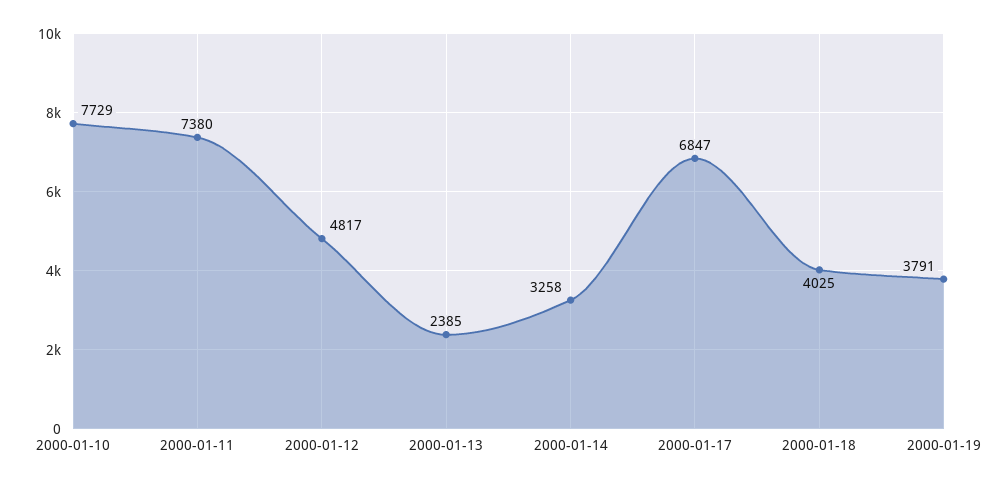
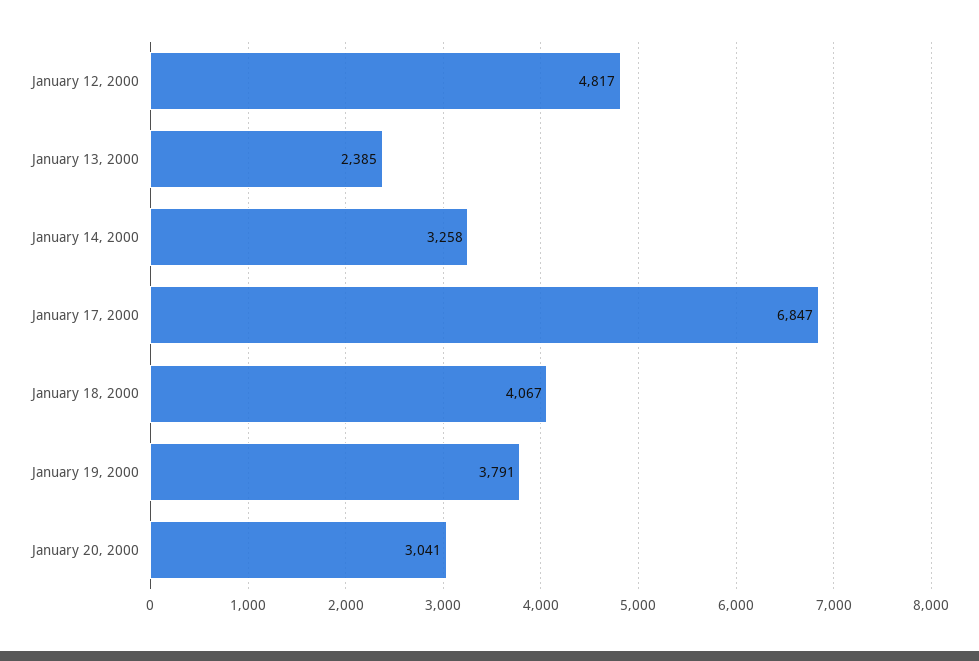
2000-01-10: 7729 -> none
2000-01-11: 7380 -> none
2000-01-18: 4025 -> 4067
January 20, 2000: none -> 3041

